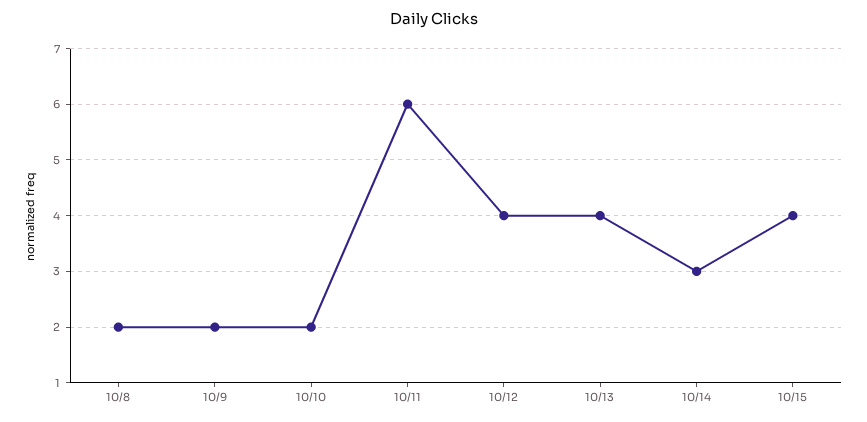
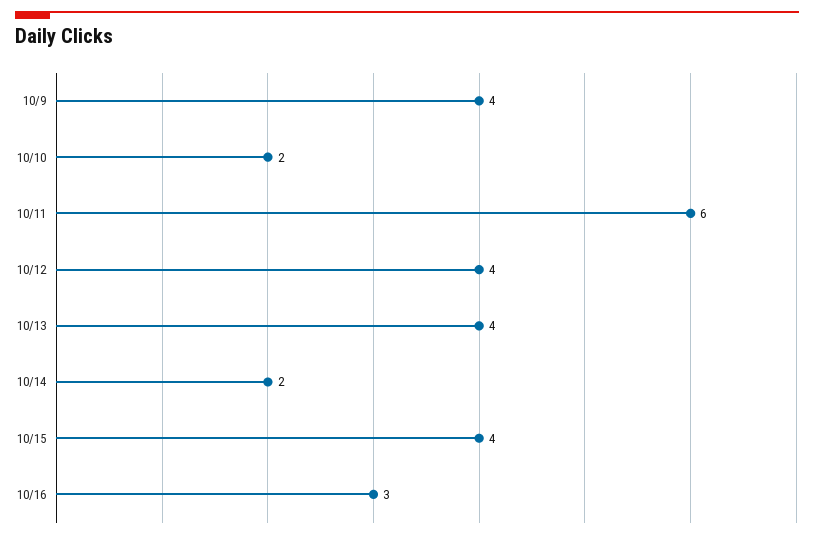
10/8: 2 -> none
10/9: 2 -> 4
10/14: 3 -> 2
10/16: none -> 3

